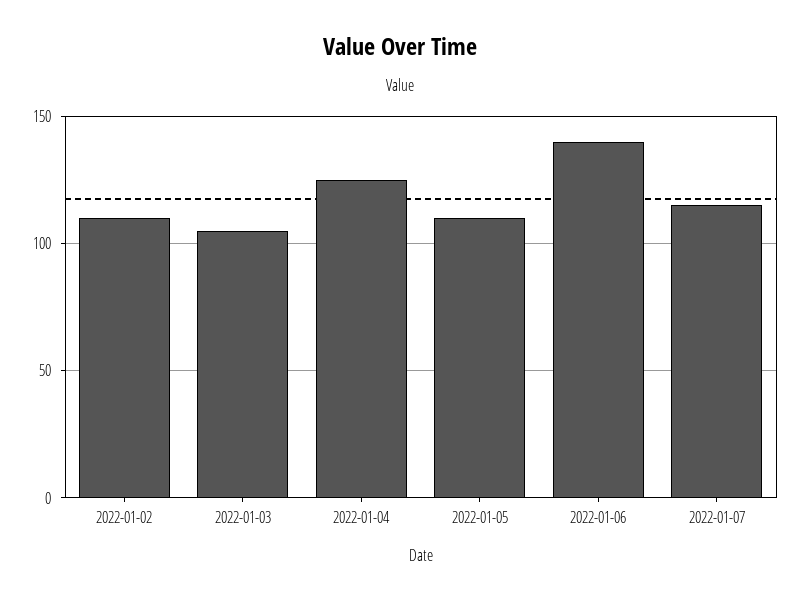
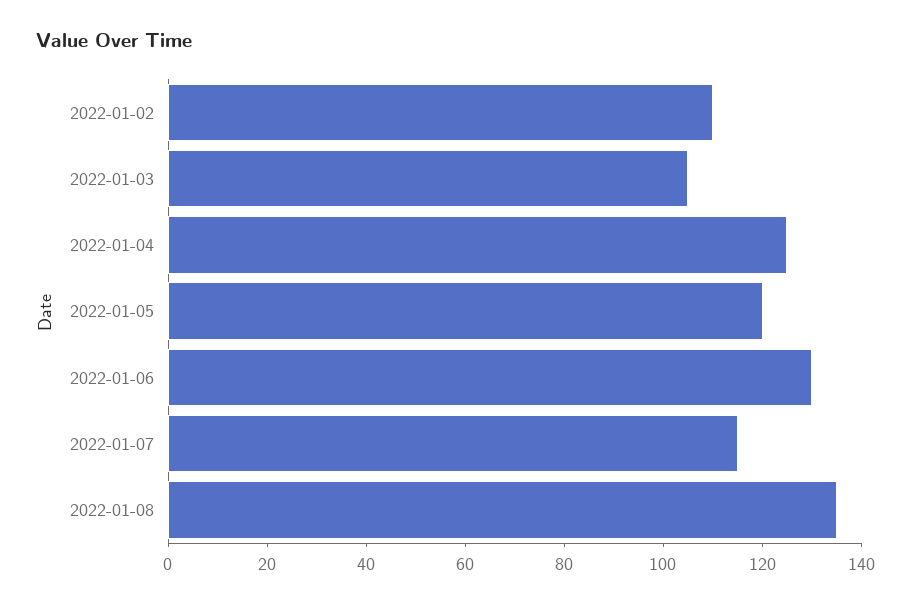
2022-01-05: 110 -> 120
2022-01-06: 140 -> 130
2022-01-08: none -> 135

